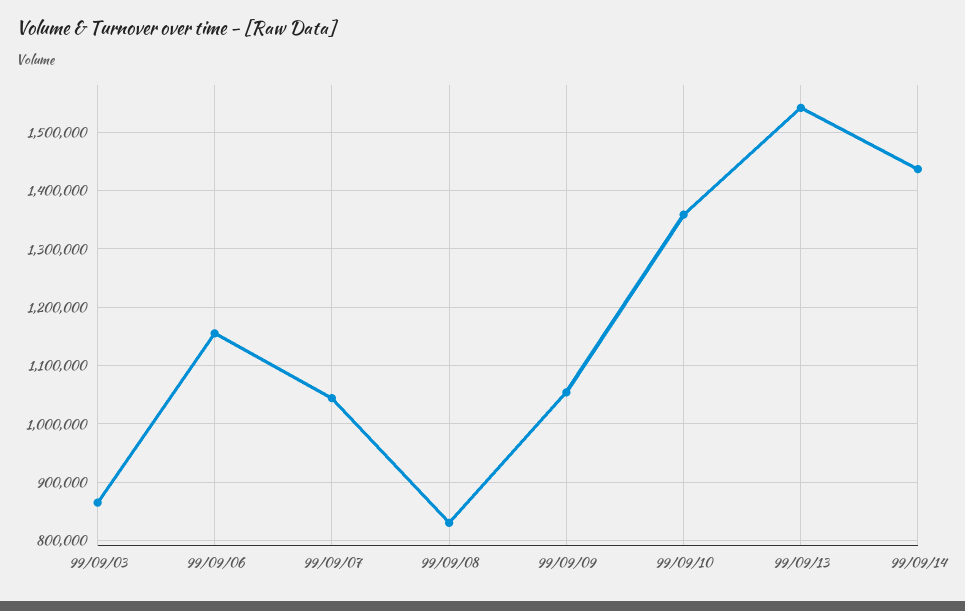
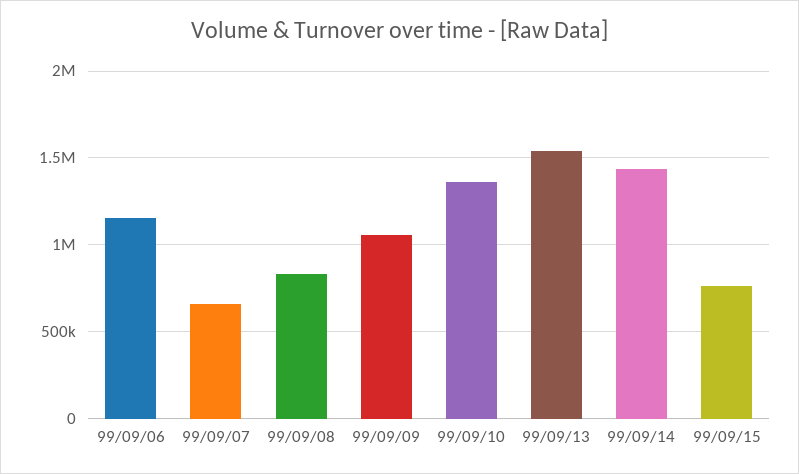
99/09/03: 860000 -> none
99/09/07: 1040000 -> 650000
99/09/15: none -> 750000

